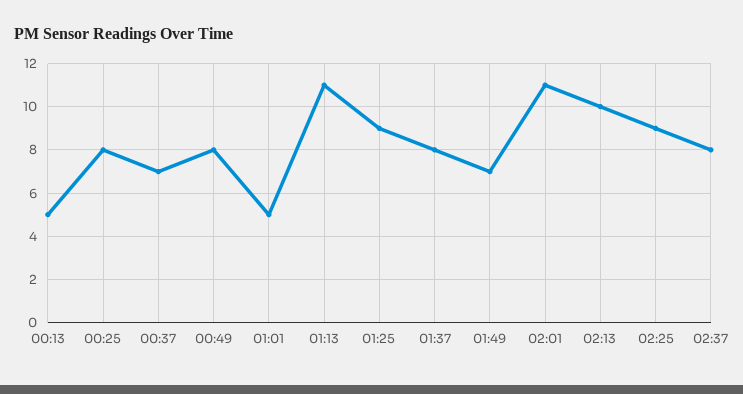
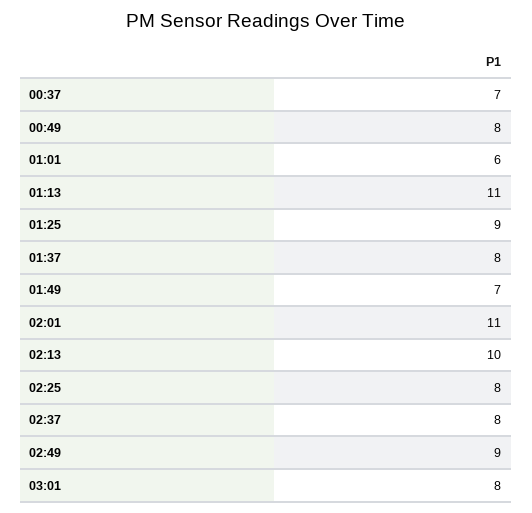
00:13: 5 -> none
00:25: 8 -> none
01:01: 5 -> 6
02:25: 9 -> 8
02:49: none -> 9
03:01: none -> 8

